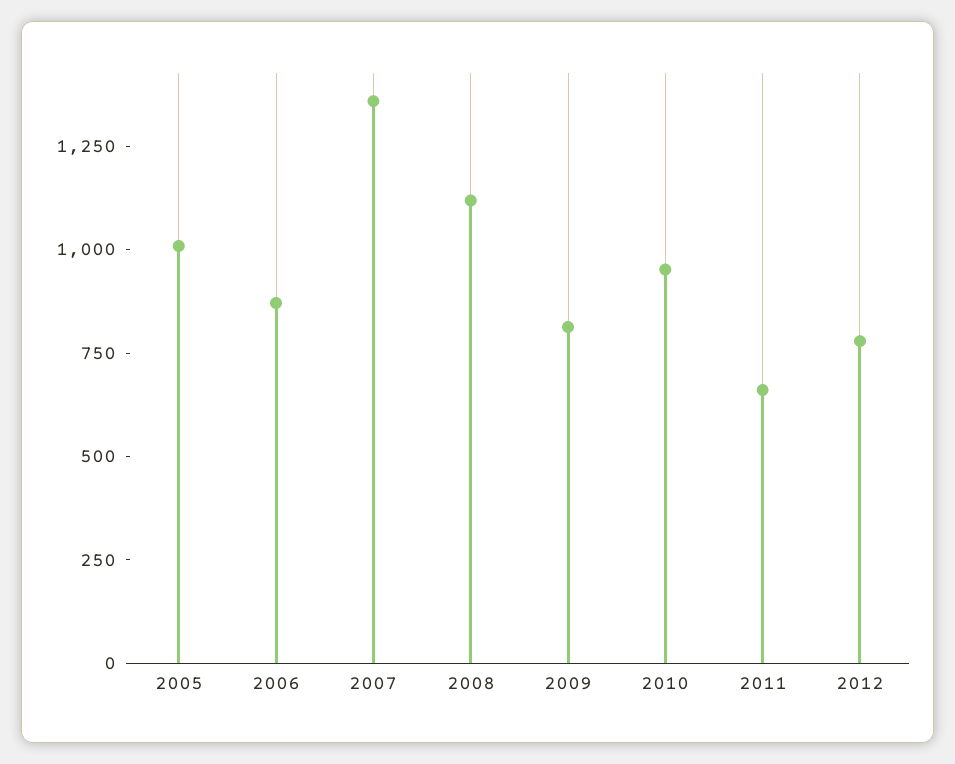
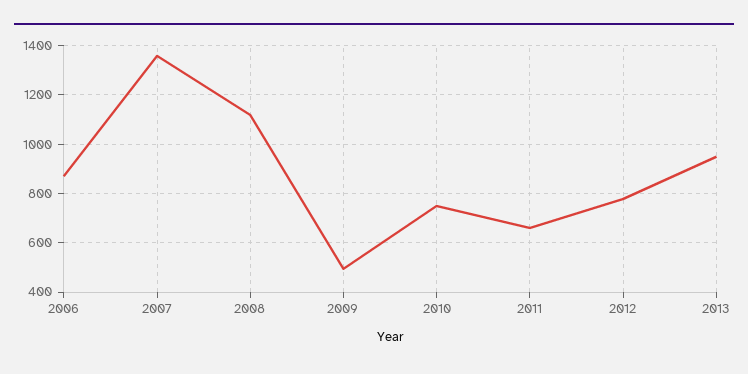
2005: 1000 -> none
2009: 800 -> 500
2010: 950 -> 750
2013: none -> 950

